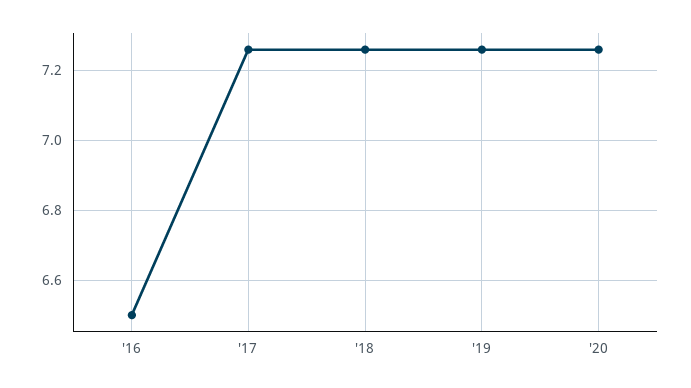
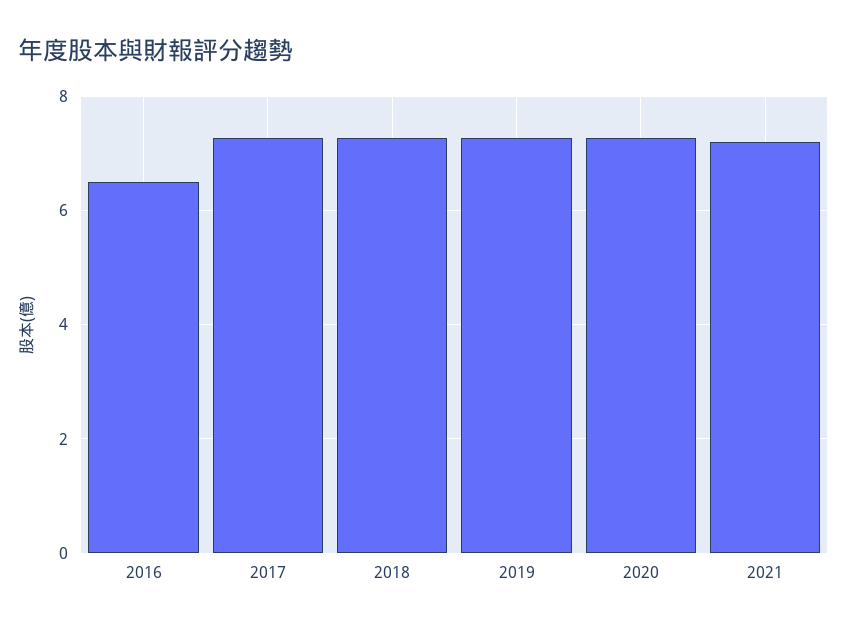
2021: none -> 7.2

